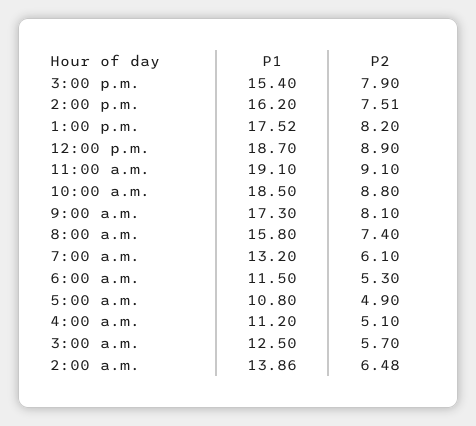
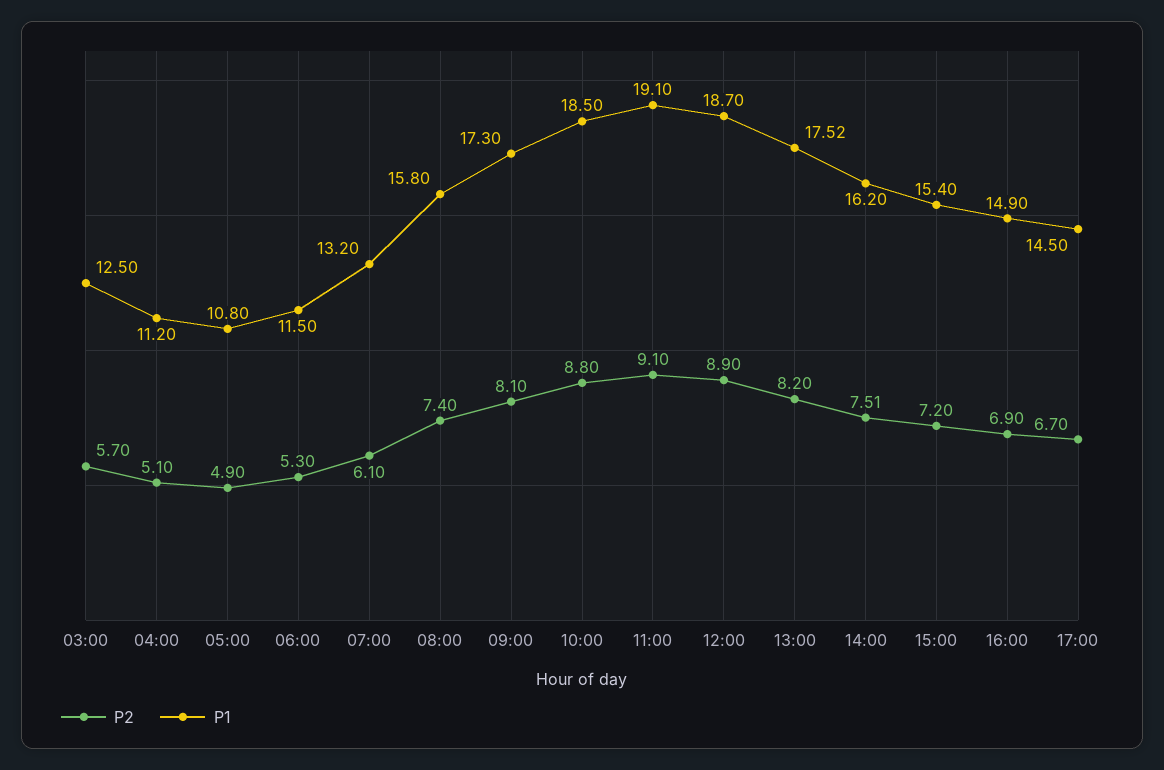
P2, 3:00 p.m.: 7.9 -> 7.2
P1, 2:00 a.m.: 13.86 -> none
P2, 2:00 a.m.: 6.48 -> none
P2, 16:00: none -> 6.9
P1, 16:00: none -> 14.9
P2, 17:00: none -> 6.7
P1, 17:00: none -> 14.5

